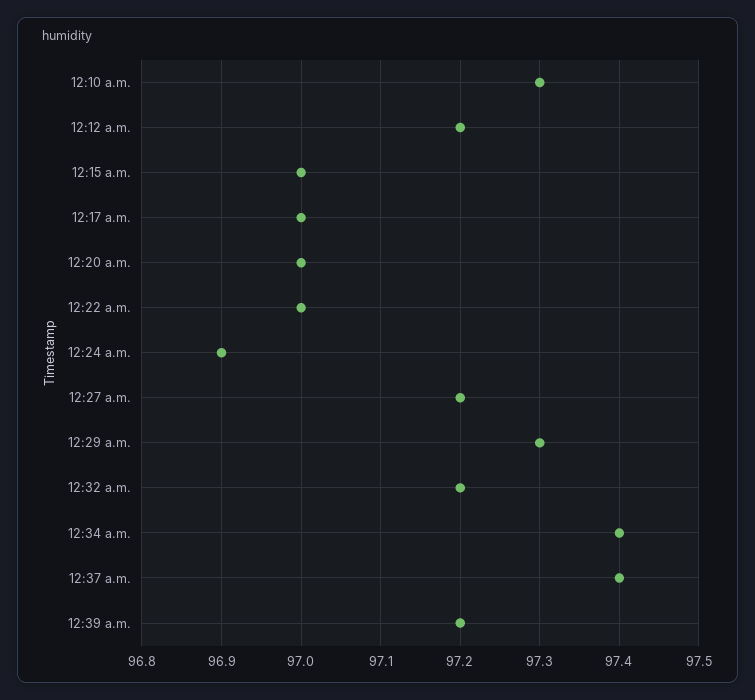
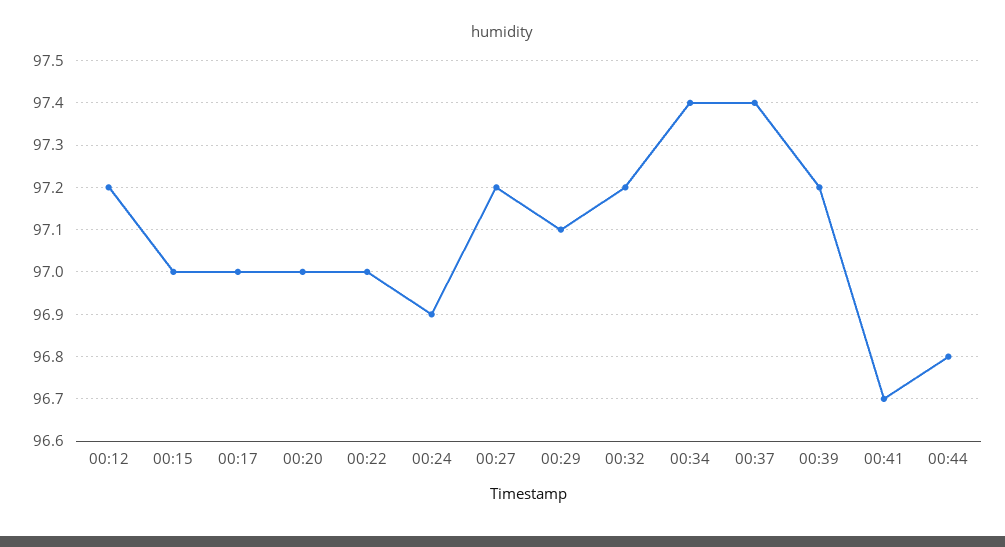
12:10 a.m.: 97.3 -> none
12:29 a.m.: 97.3 -> 97.1
00:41: none -> 96.7
00:44: none -> 96.8

